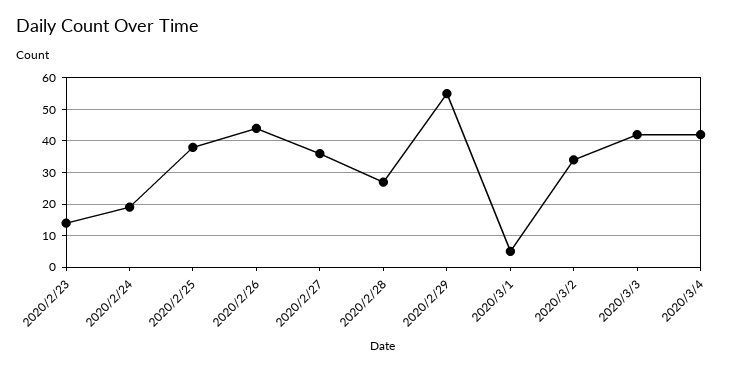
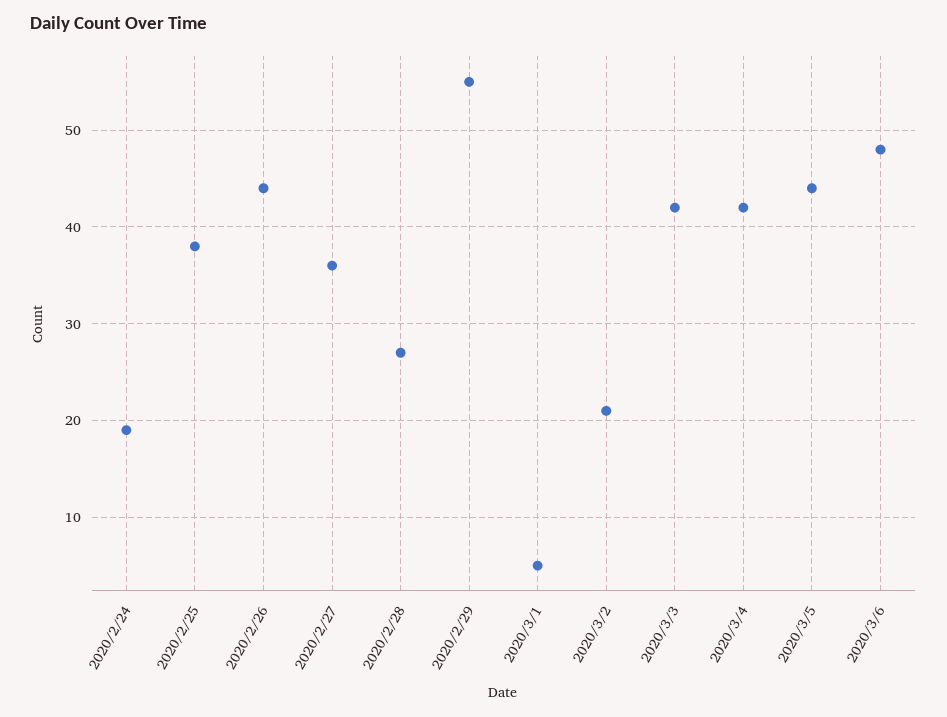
2020/2/23: 15 -> none
2020/3/2: 35 -> 21
2020/3/5: none -> 44
2020/3/6: none -> 48

